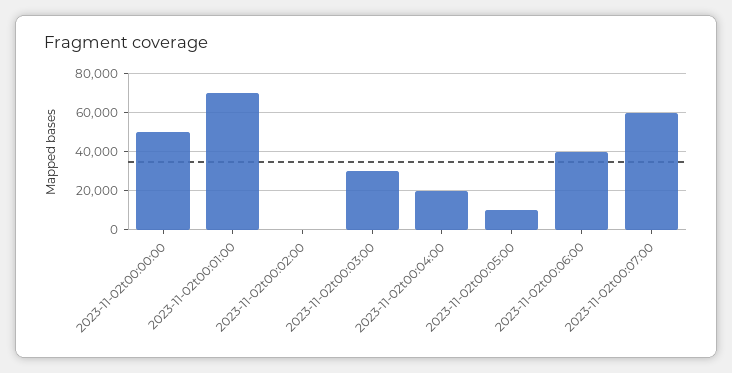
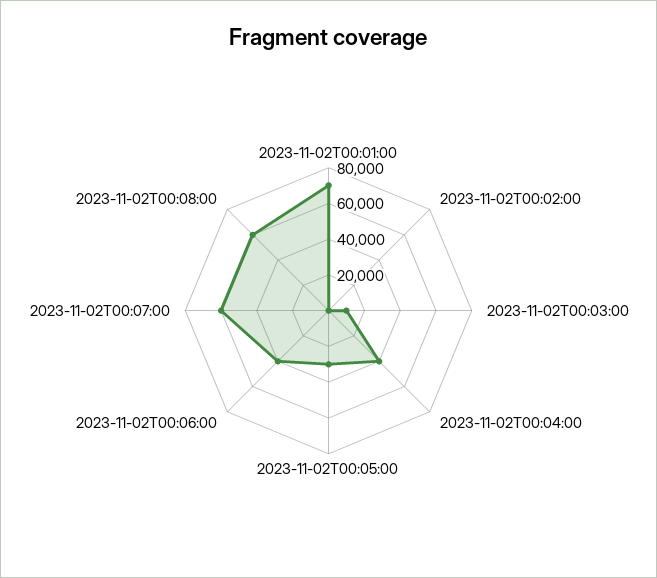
2023-11-02t00:00:00: 50000 -> none
2023-11-02t00:03:00: 30000 -> 10000
2023-11-02t00:04:00: 20000 -> 40000
2023-11-02t00:05:00: 10000 -> 30000
2023-11-02T00:08:00: none -> 60000

